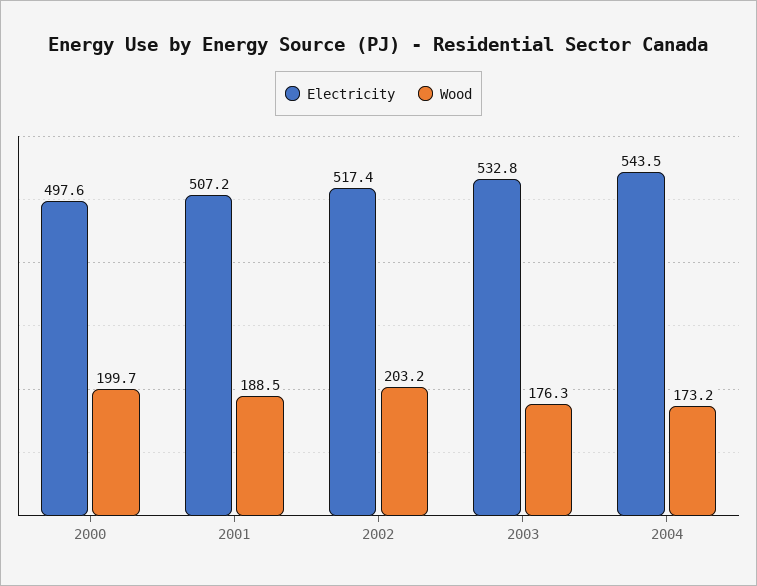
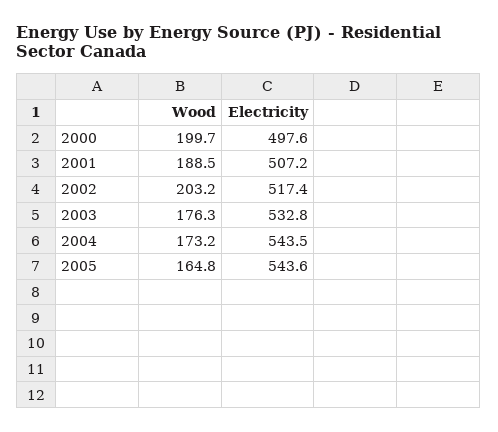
Wood, 2005: none -> 164.8
Electricity, 2005: none -> 543.6

